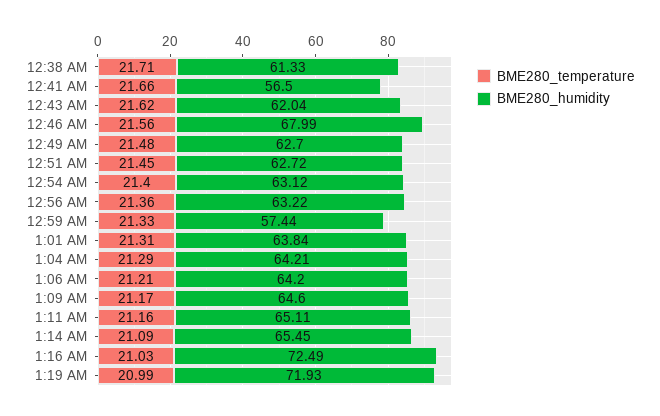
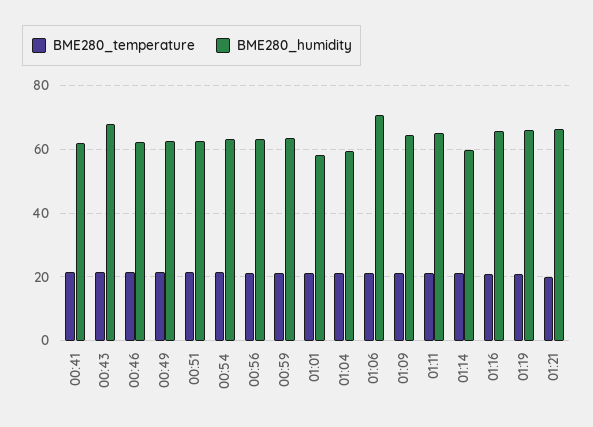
BME280_temperature, 12:38 AM: 21.71 -> none
BME280_humidity, 12:38 AM: 61.33 -> none
BME280_humidity, 12:41 AM: 56.5 -> 62
BME280_humidity, 12:43 AM: 62.04 -> 68
BME280_humidity, 12:46 AM: 67.99 -> 62
BME280_humidity, 12:59 AM: 57.44 -> 64
BME280_humidity, 1:01 AM: 63.84 -> 58
BME280_humidity, 1:04 AM: 64.21 -> 60
BME280_humidity, 1:06 AM: 64.2 -> 70
BME280_humidity, 1:14 AM: 65.45 -> 60
BME280_humidity, 1:16 AM: 72.49 -> 66
BME280_humidity, 1:19 AM: 71.93 -> 66
BME280_temperature, 01:21: none -> 20
BME280_humidity, 01:21: none -> 66

